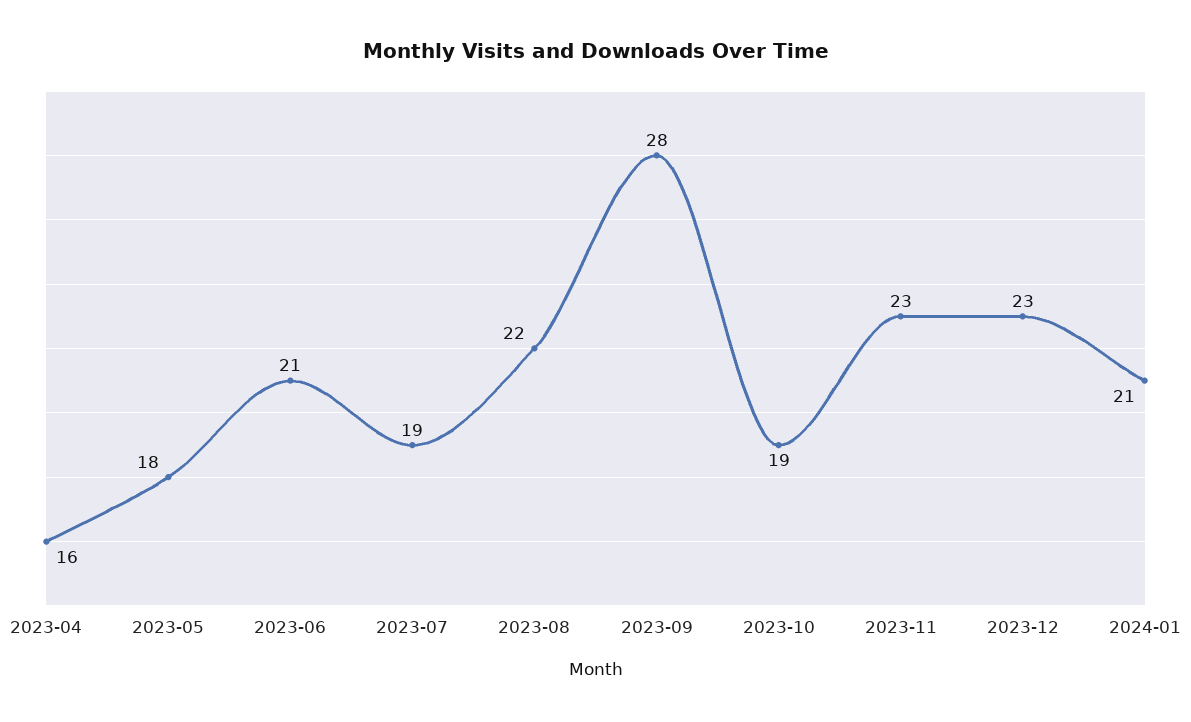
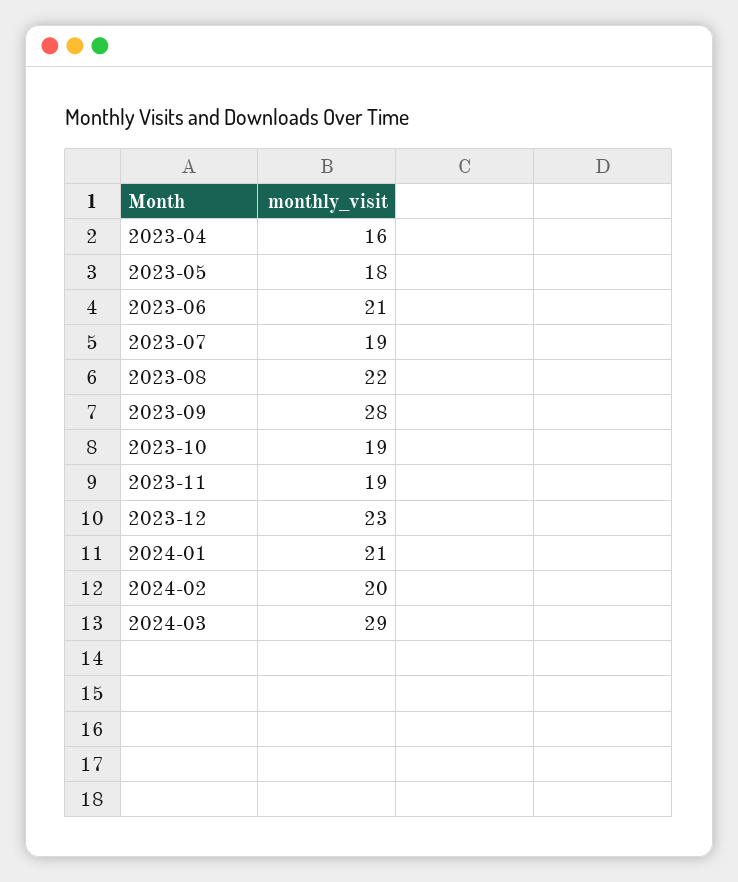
2023-11: 23 -> 19
2024-02: none -> 20
2024-03: none -> 29

